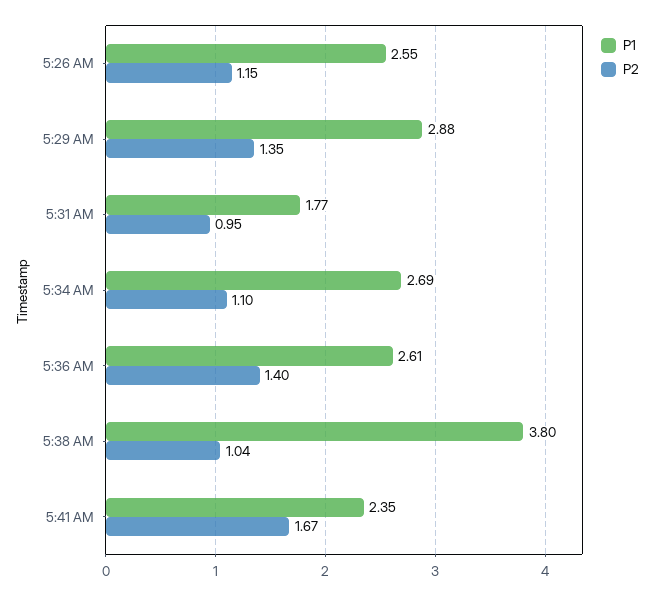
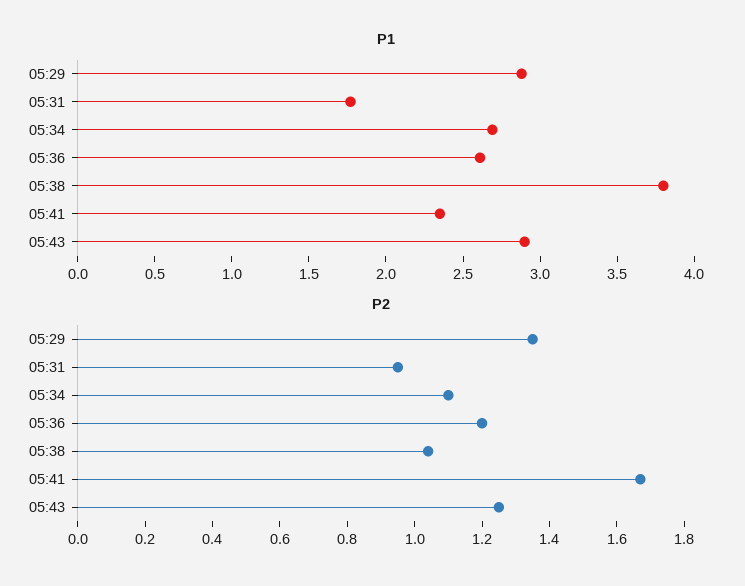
P1, 5:26 AM: 2.55 -> none
P2, 5:26 AM: 1.15 -> none
P2, 5:36 AM: 1.4 -> 1.2
P1, 05:43: none -> 2.9
P2, 05:43: none -> 1.25

